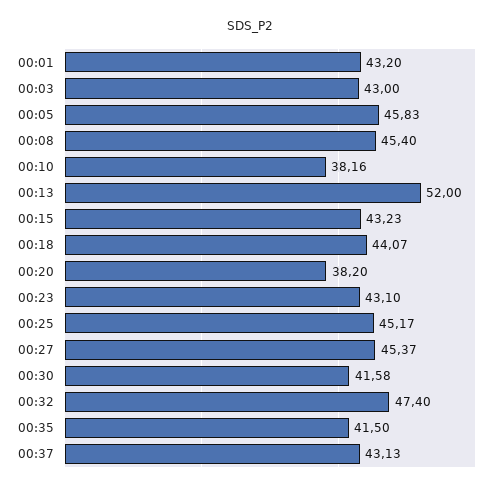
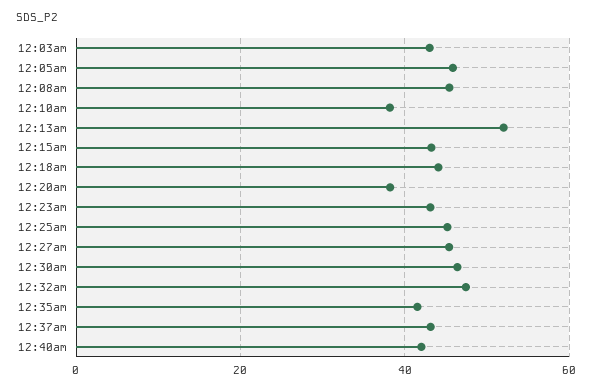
00:01: 43.2 -> none
00:30: 41.58 -> 46
12:40am: none -> 42

